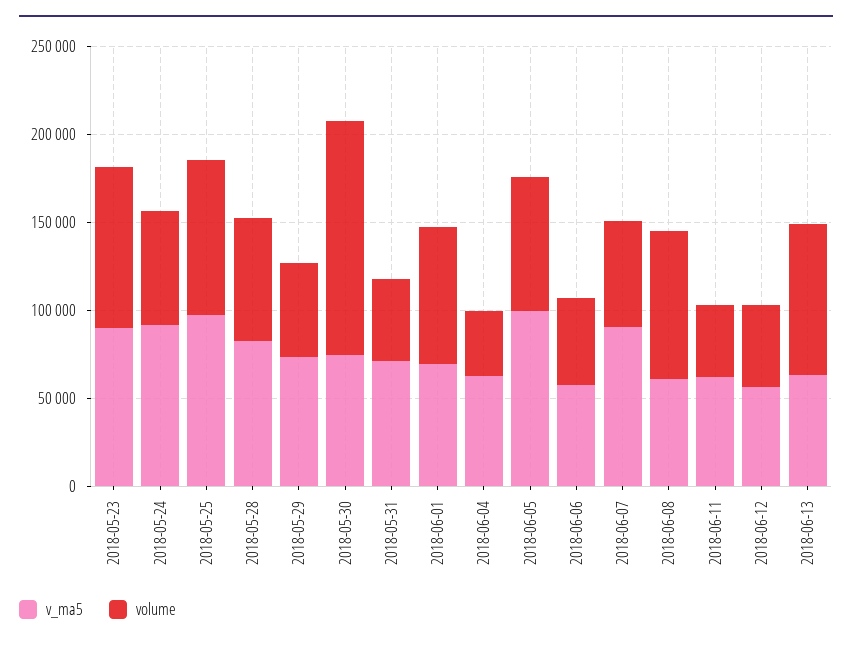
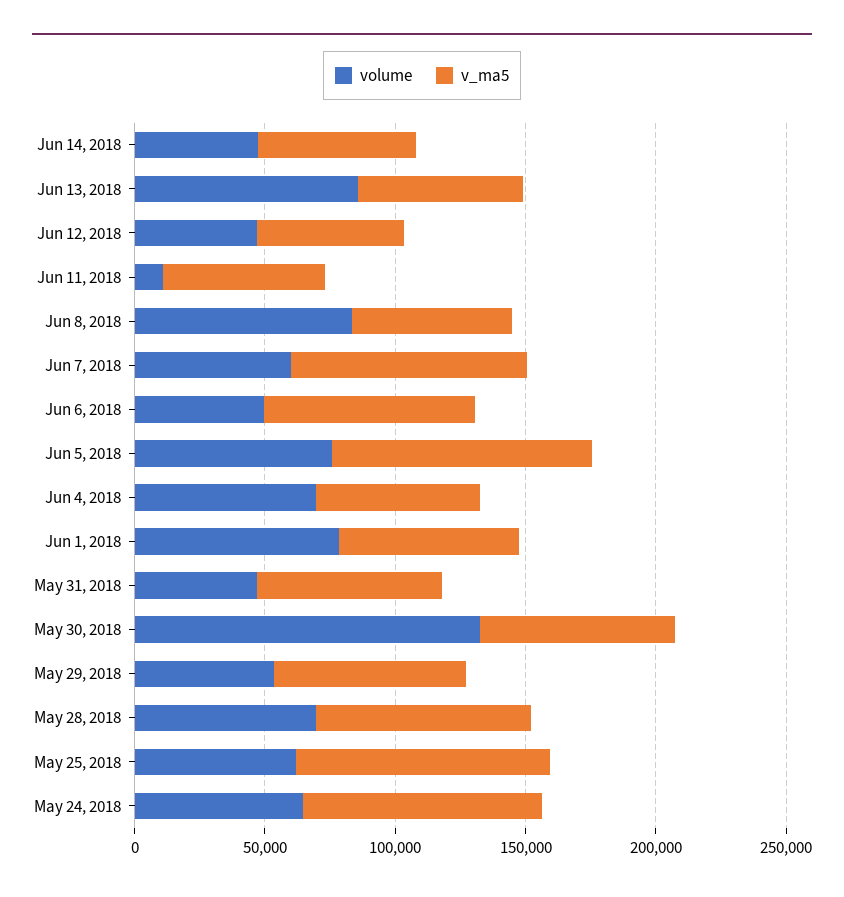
v_ma5, 2018-05-23: 90000 -> none
volume, 2018-05-23: 90000 -> none
volume, 2018-05-25: 90000 -> 60000
volume, 2018-06-04: 40000 -> 70000
v_ma5, 2018-06-06: 60000 -> 80000
volume, 2018-06-11: 40000 -> 10000
volume, Jun 14, 2018: none -> 50000
v_ma5, Jun 14, 2018: none -> 60000

